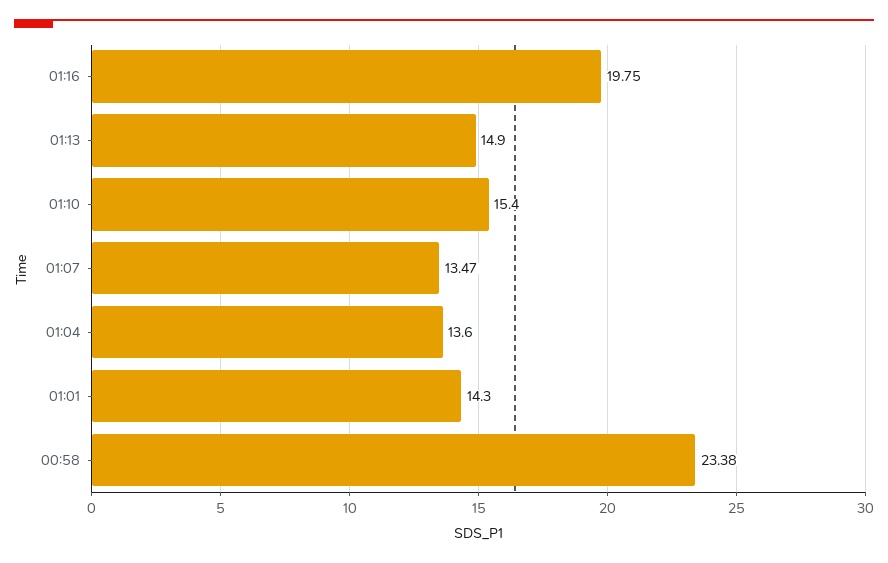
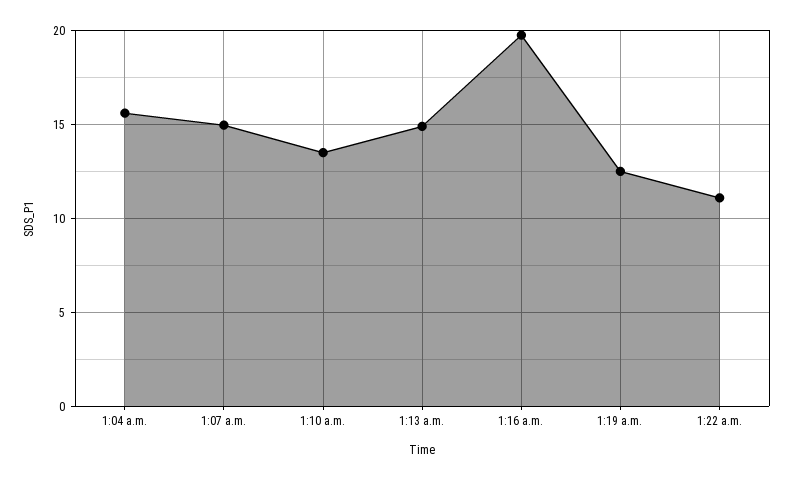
01:10: 15.4 -> 13.5
01:07: 13.47 -> 15
01:04: 13.6 -> 15.5
01:01: 14.3 -> none
00:58: 23.38 -> none
1:19 a.m.: none -> 12.5
1:22 a.m.: none -> 11

